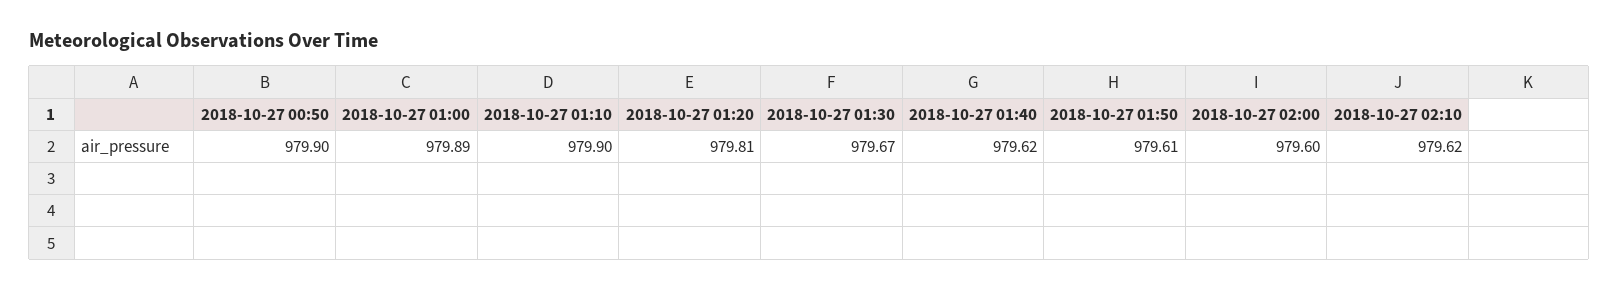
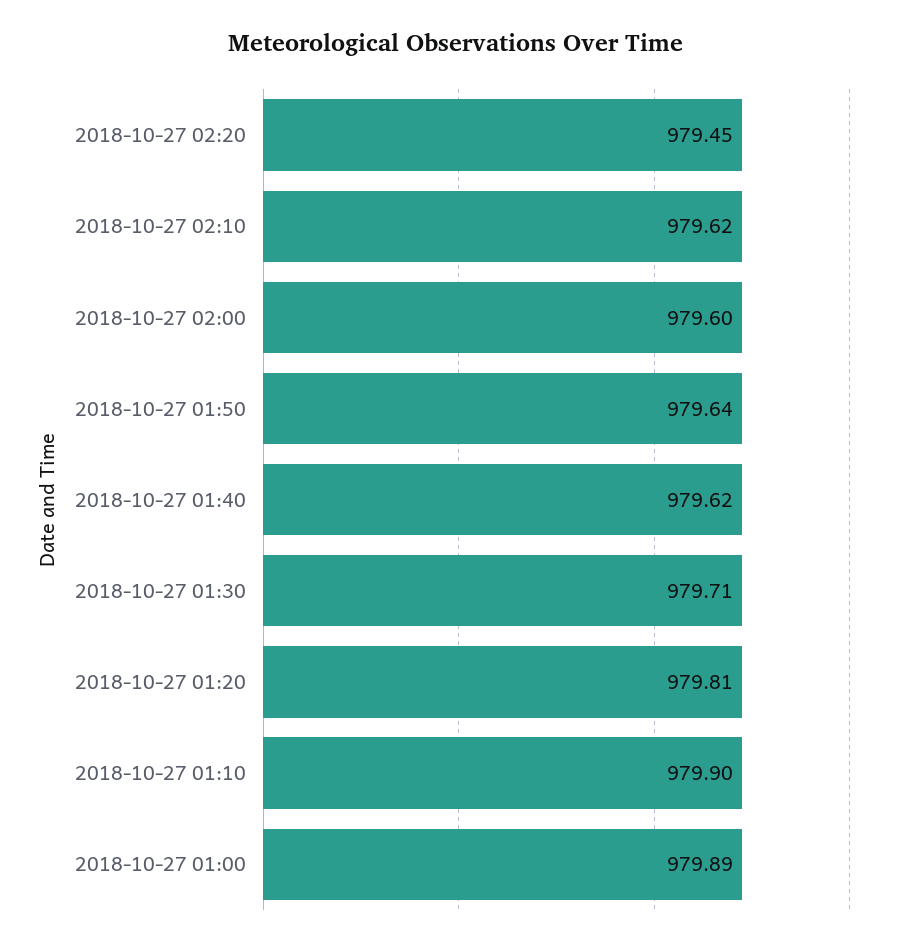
2018-10-27 00:50: 979.9 -> none
2018-10-27 01:30: 979.67 -> 979.71
2018-10-27 01:50: 979.61 -> 979.64
2018-10-27 02:20: none -> 979.45

